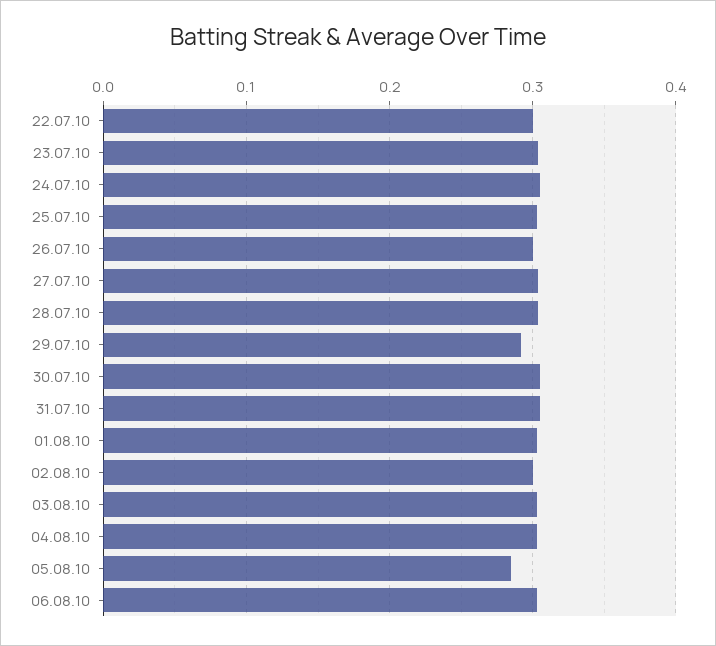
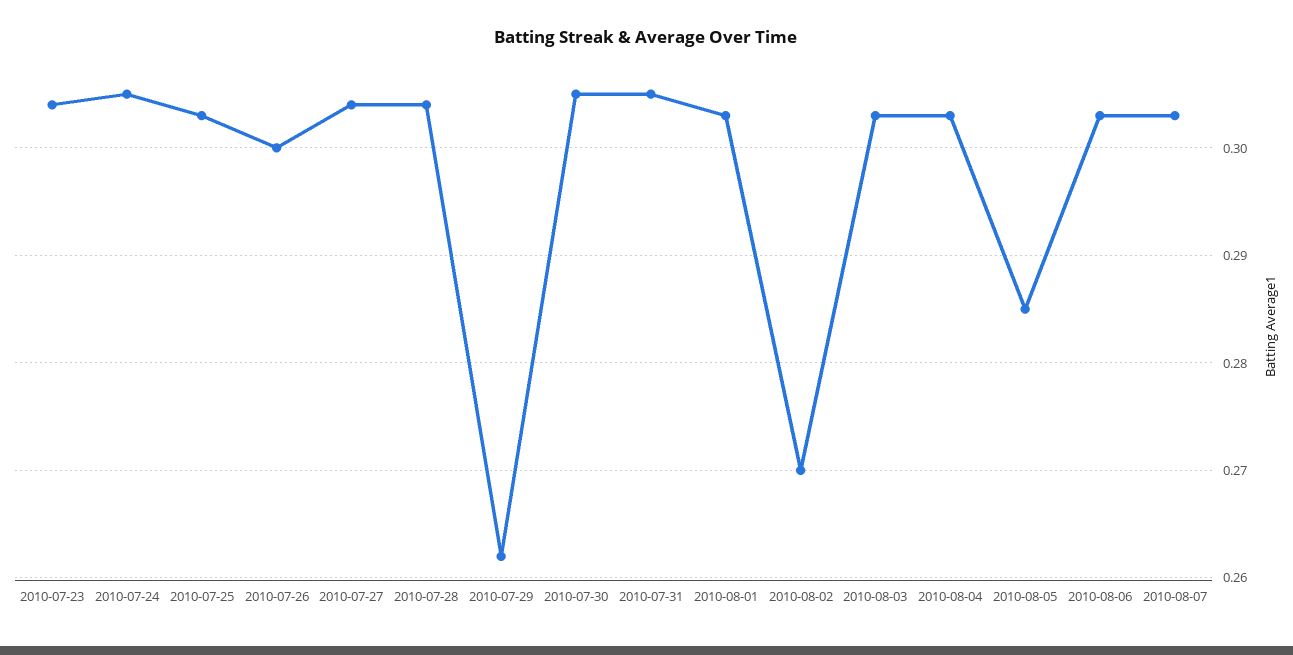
22.07.10: 0.3 -> none
29.07.10: 0.29 -> 0.262
02.08.10: 0.3 -> 0.27
2010-08-07: none -> 0.303

